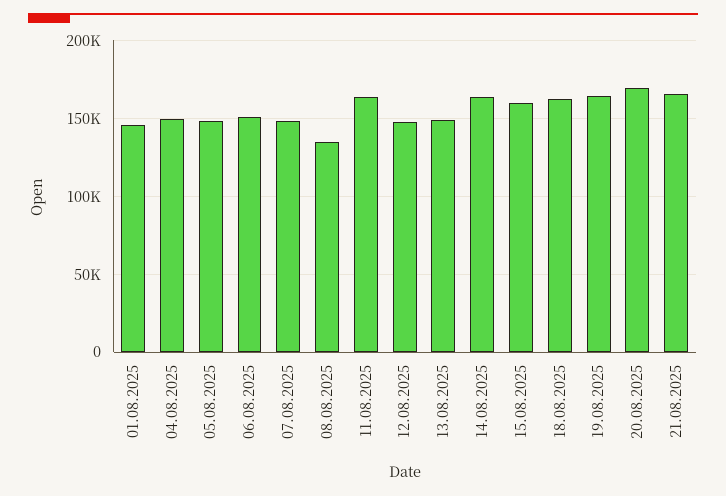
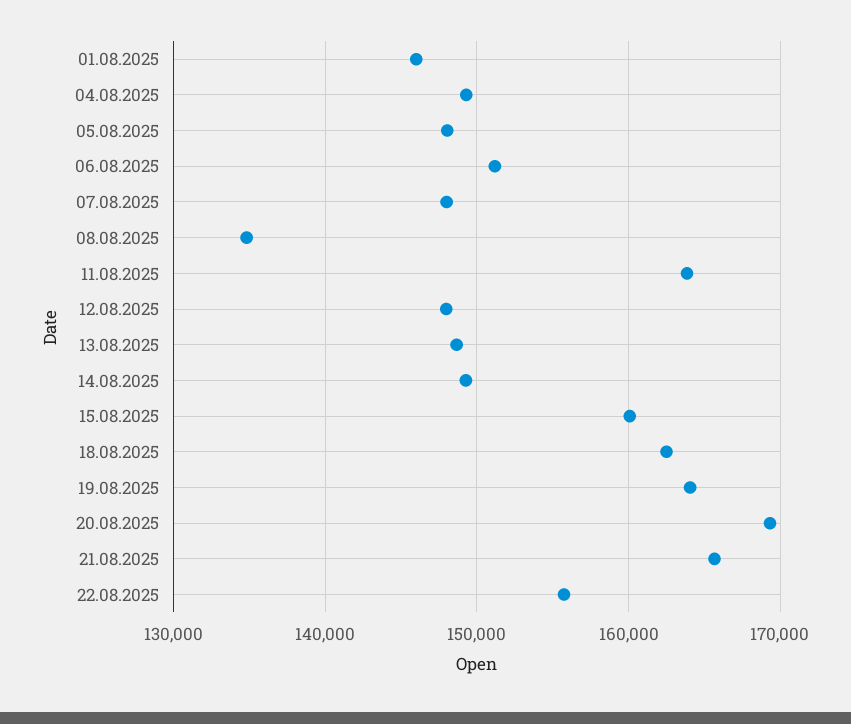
14.08.2025: 165000 -> 149000
22.08.2025: none -> 156000

